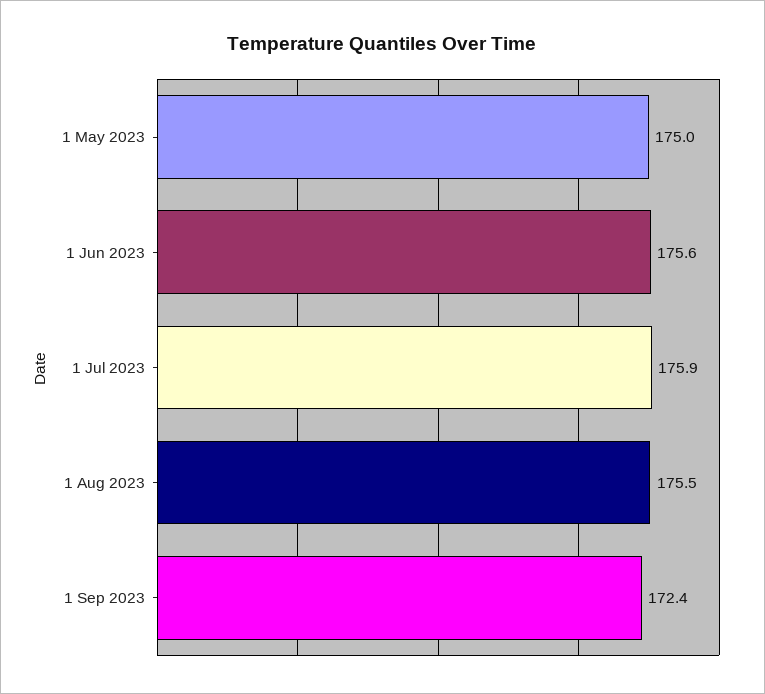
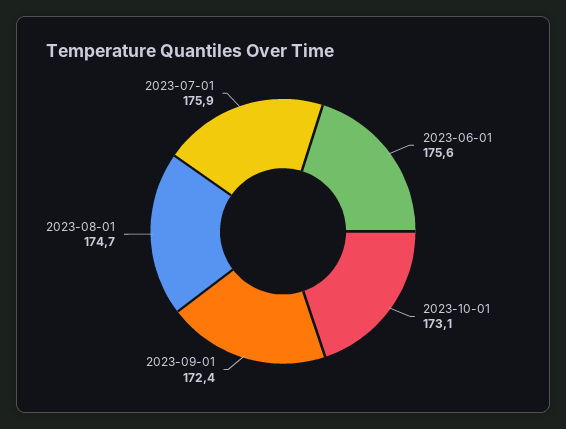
1 May 2023: 175 -> none
1 Aug 2023: 175.5 -> 174.7
2023-10-01: none -> 173.1

